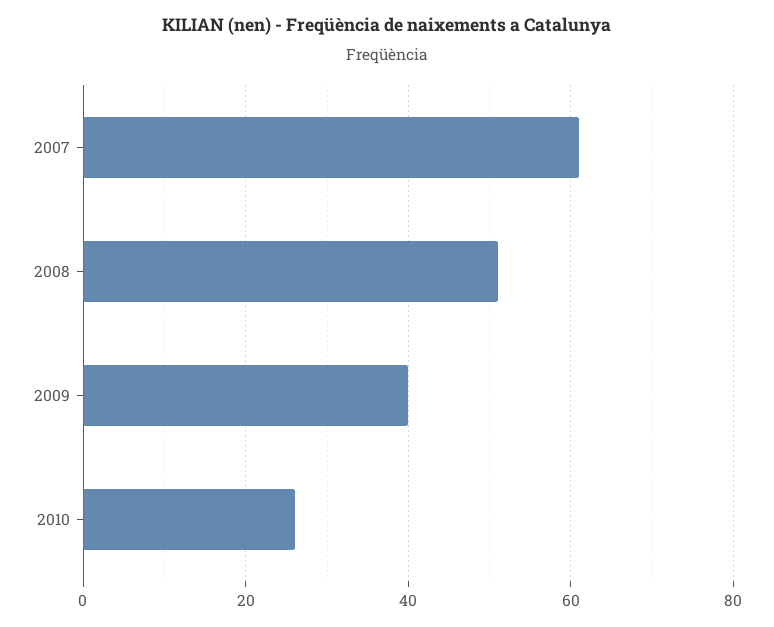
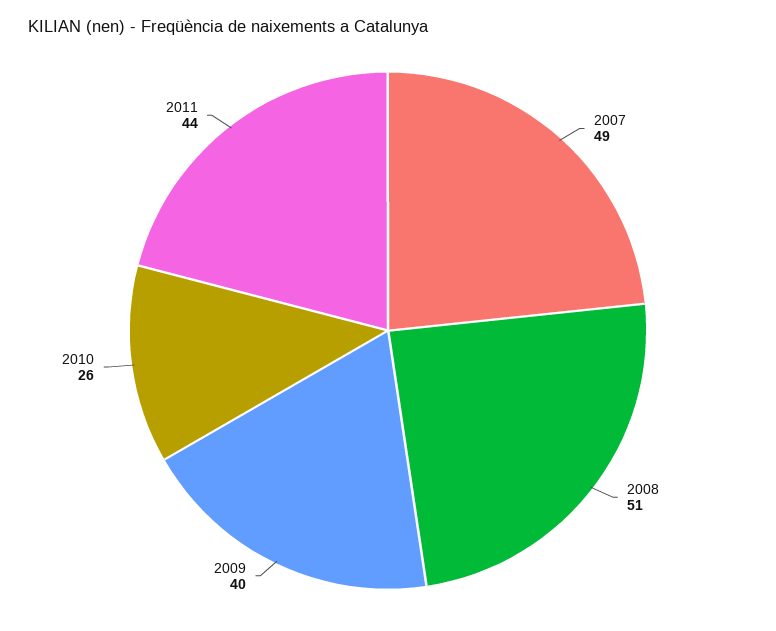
2007: 60 -> 49
2011: none -> 44

